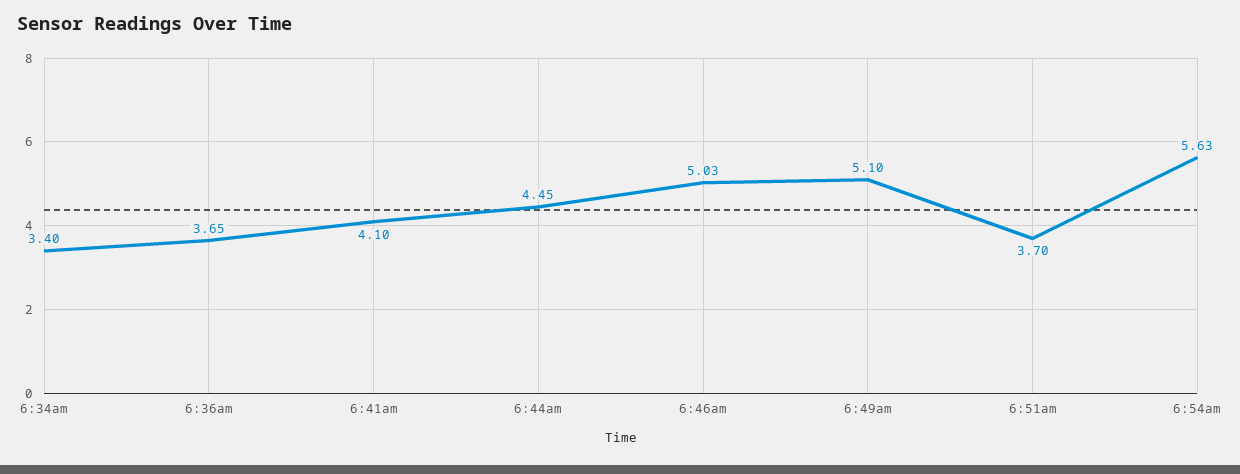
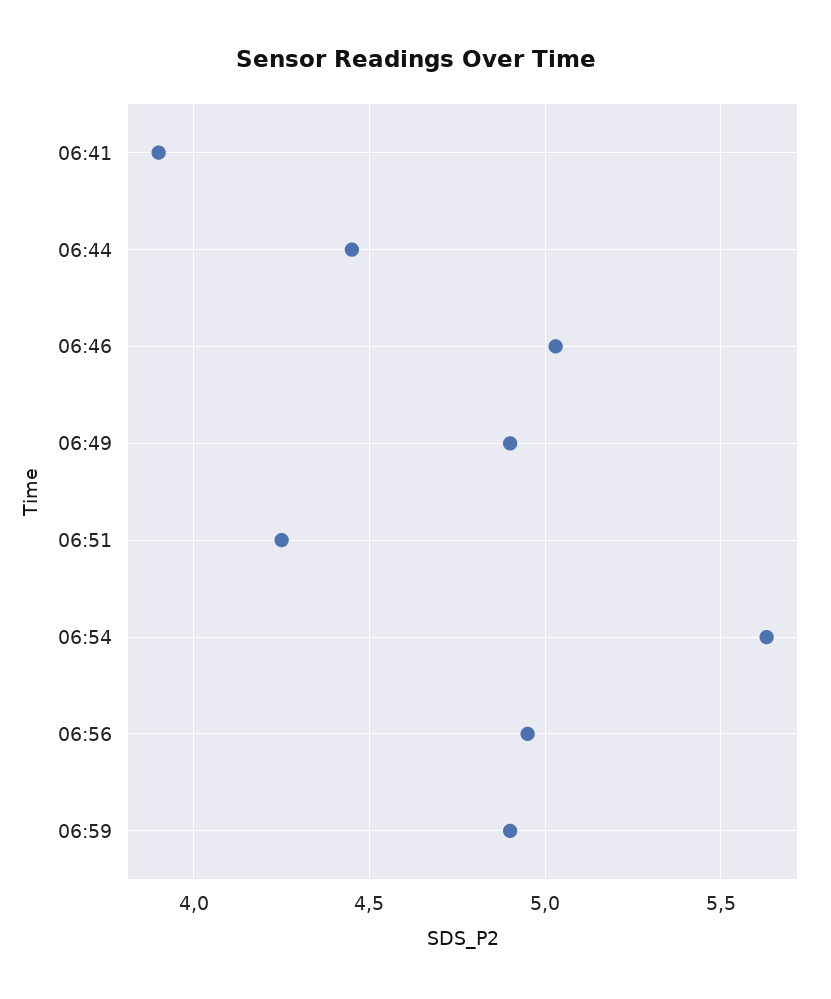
6:34am: 3.4 -> none
6:36am: 3.65 -> none
6:41am: 4.1 -> 3.9
6:49am: 5.1 -> 4.9
6:51am: 3.7 -> 4.25
06:56: none -> 4.95
06:59: none -> 4.9

